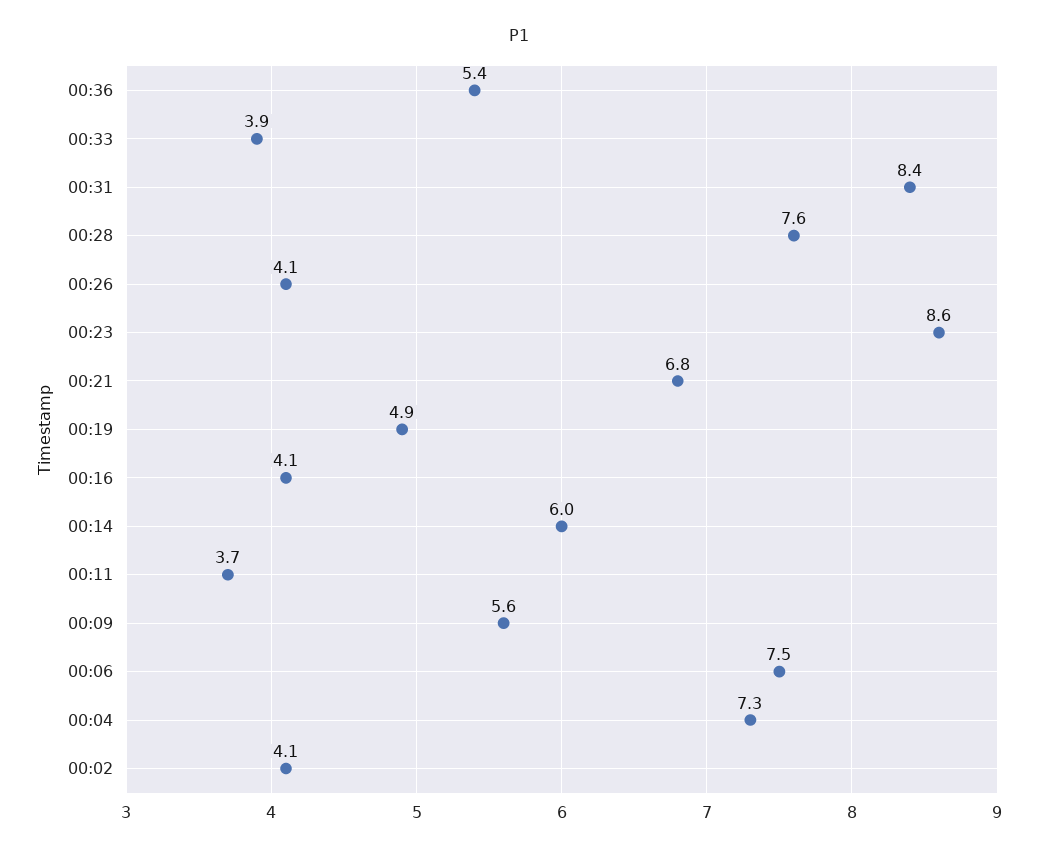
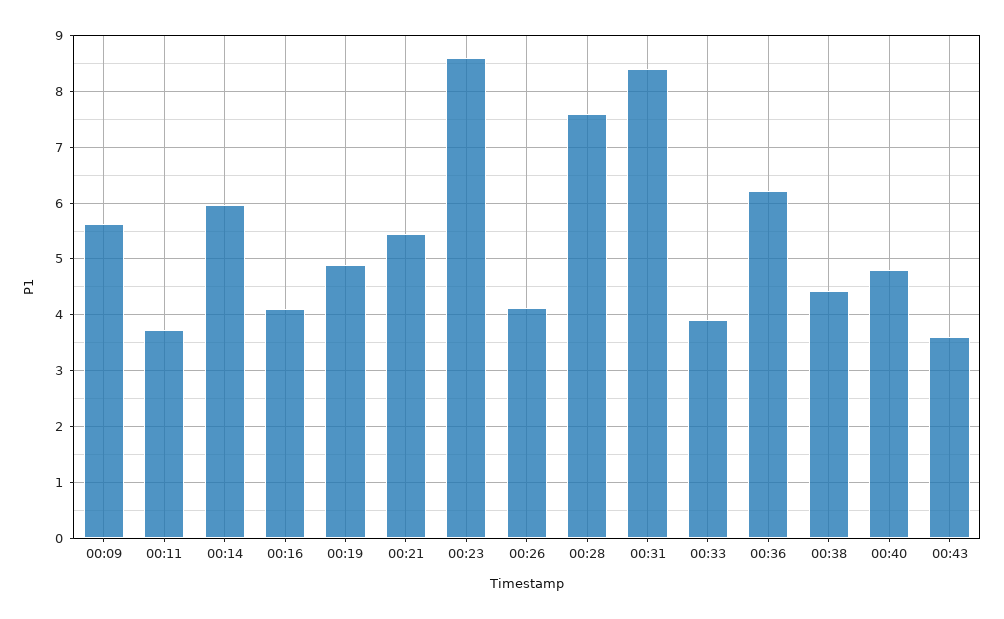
00:36: 5.4 -> 6.2
00:21: 6.8 -> 5.4
00:06: 7.5 -> none
00:04: 7.3 -> none
00:02: 4.1 -> none
00:38: none -> 4.4
00:40: none -> 4.8
00:43: none -> 3.6

